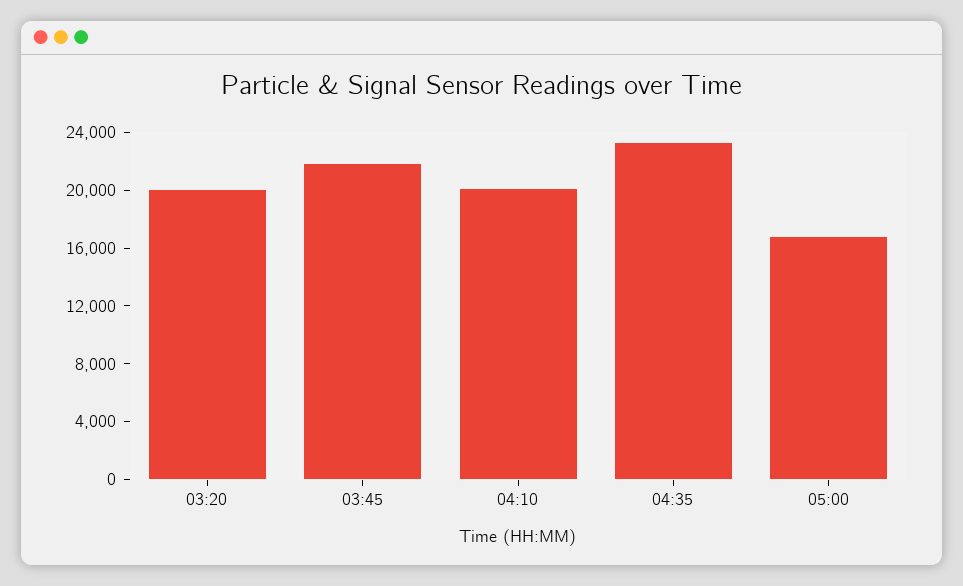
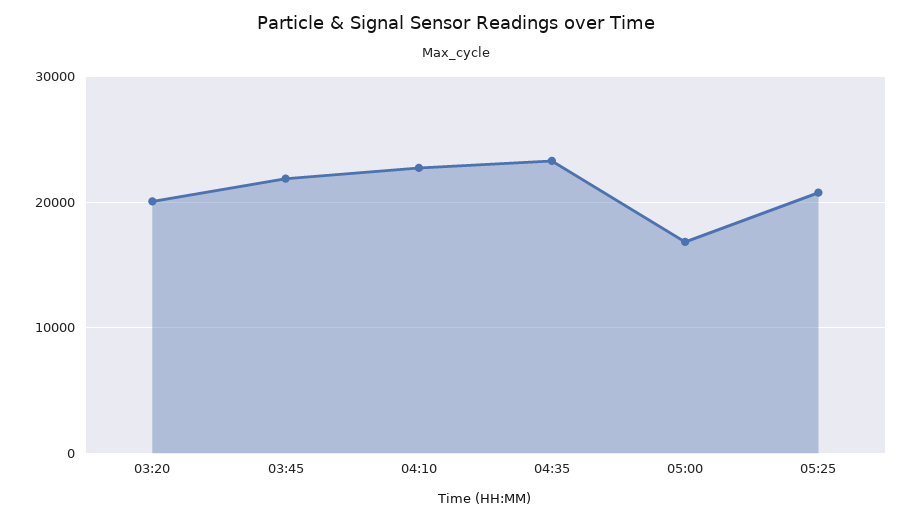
04:10: 20000 -> 23000
05:25: none -> 21000

